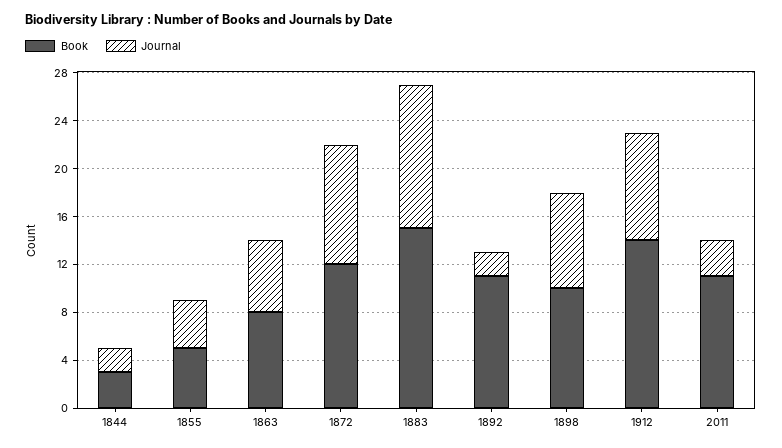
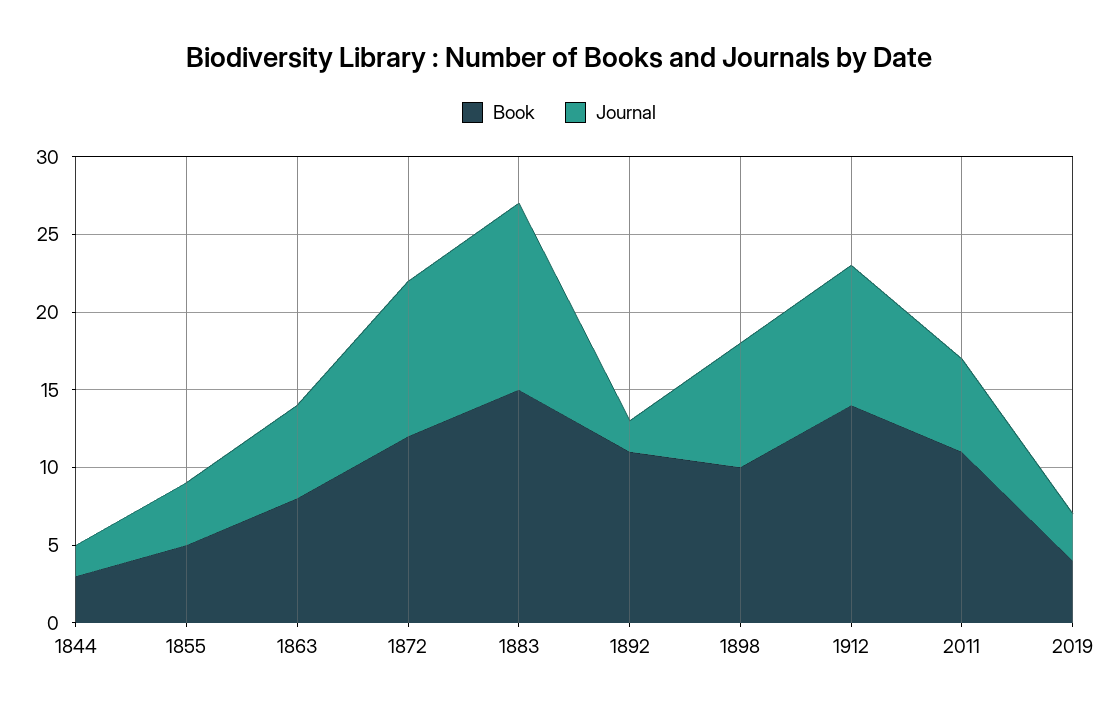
Journal, 2011: 3 -> 6
Book, 2019: none -> 4
Journal, 2019: none -> 3

